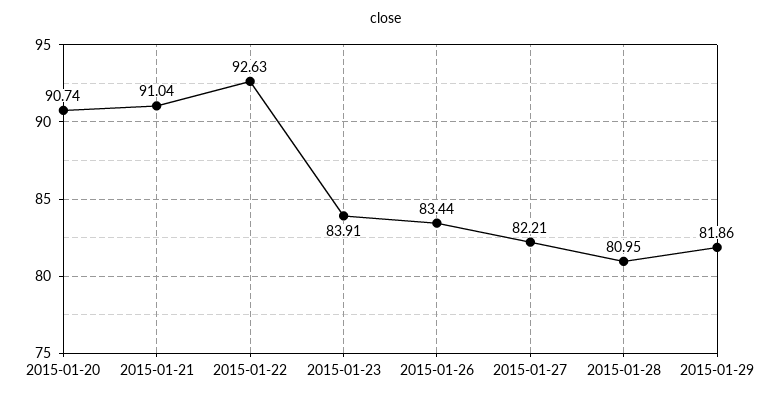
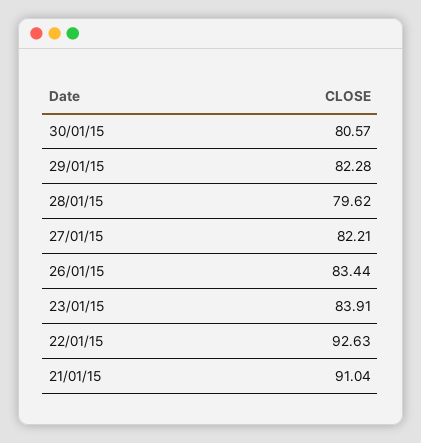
2015-01-20: 90.74 -> none
2015-01-28: 80.95 -> 79.62
2015-01-29: 81.86 -> 82.28
30/01/15: none -> 80.57

